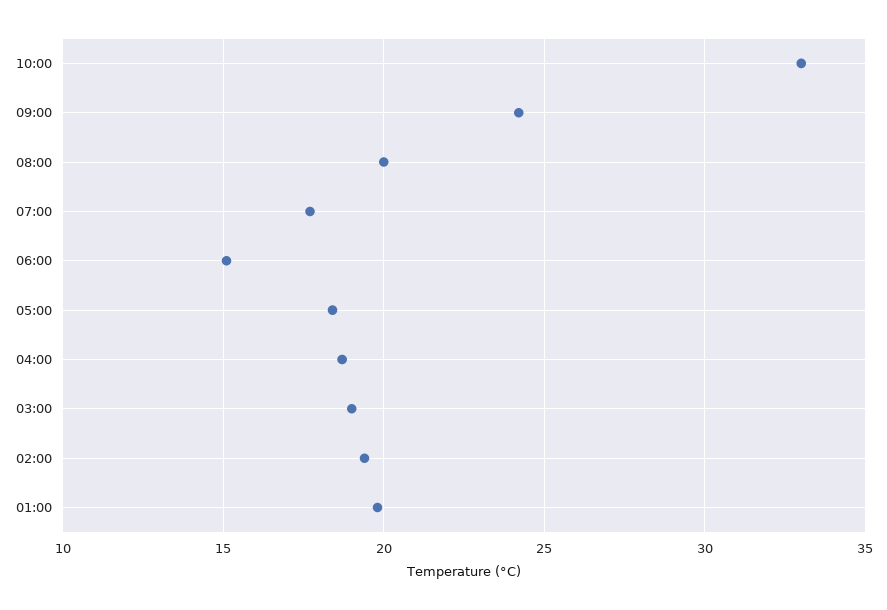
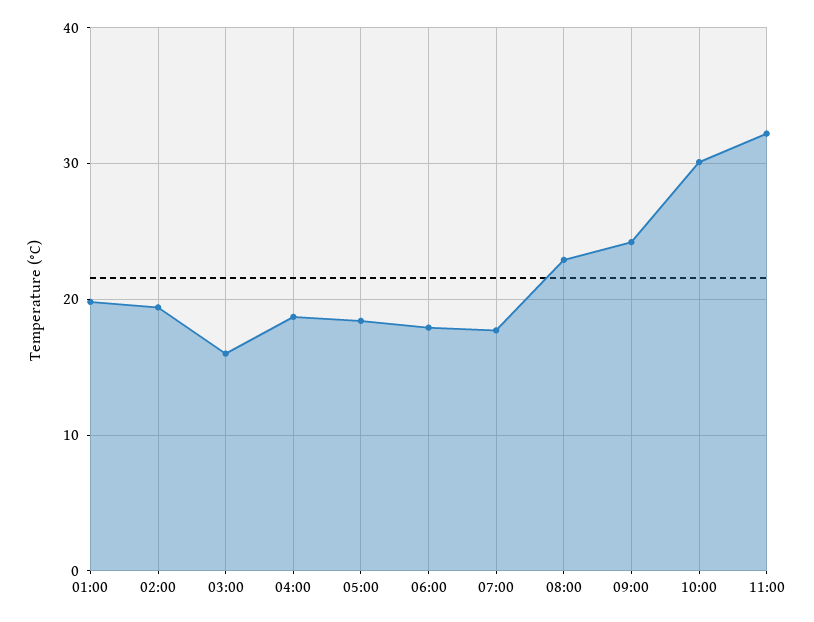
10:00: 33 -> 30
08:00: 20 -> 23
06:00: 15 -> 18
03:00: 19 -> 16
11:00: none -> 32

